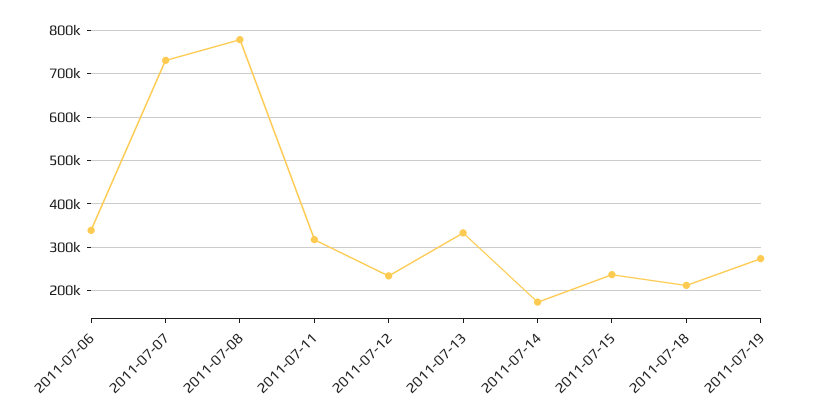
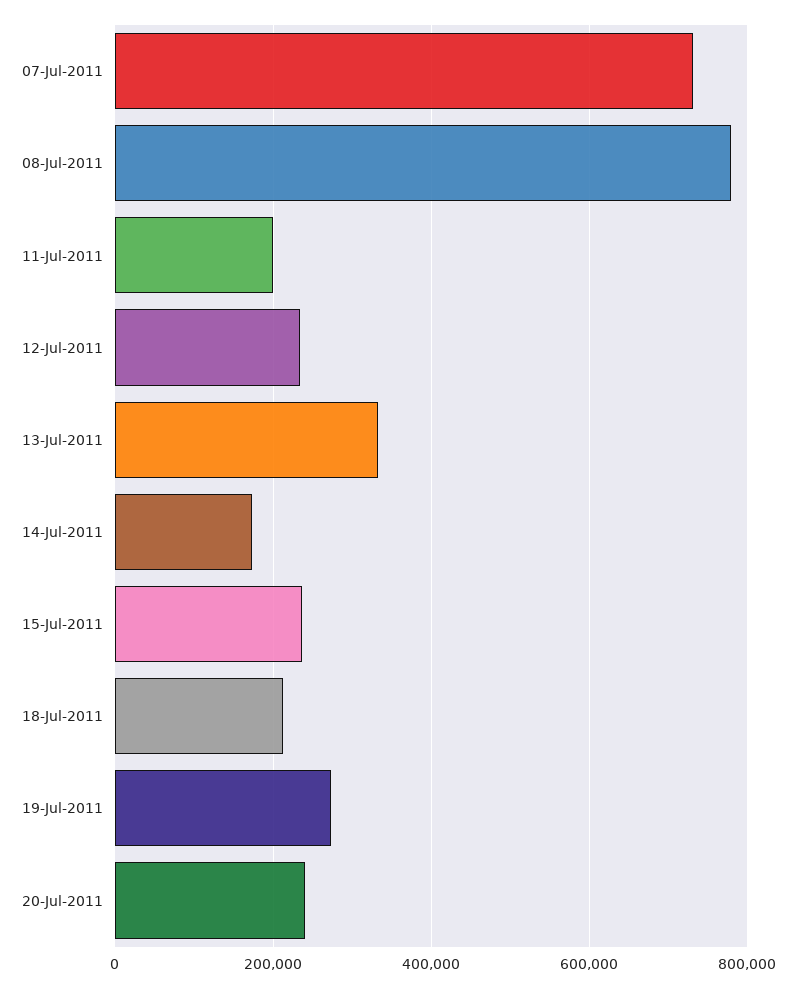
2011-07-06: 340000 -> none
2011-07-11: 320000 -> 200000
20-Jul-2011: none -> 240000

